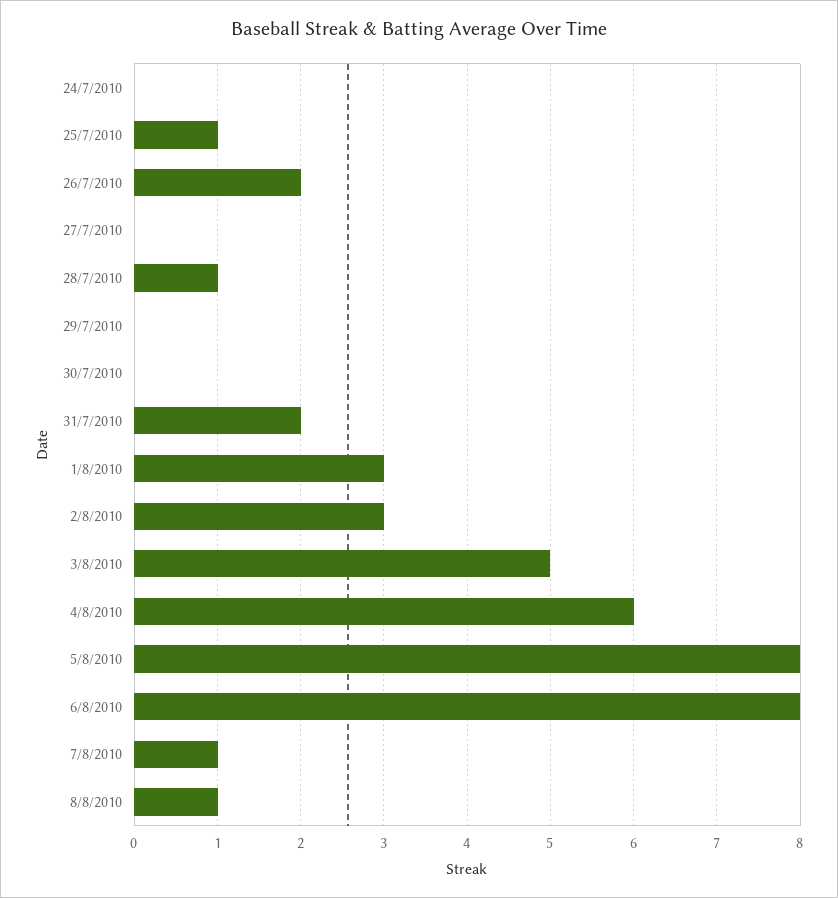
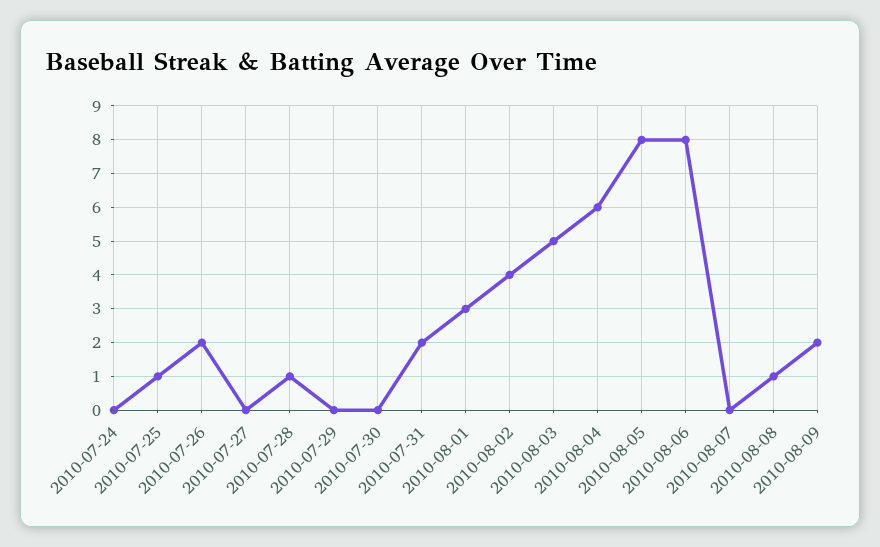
2/8/2010: 3 -> 4
7/8/2010: 1 -> 0
2010-08-09: none -> 2

